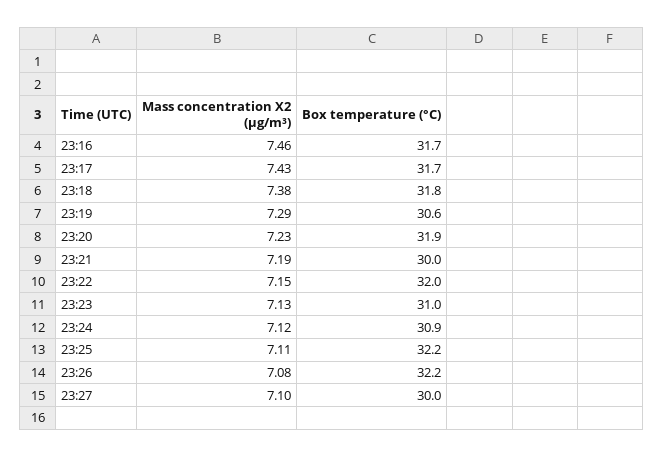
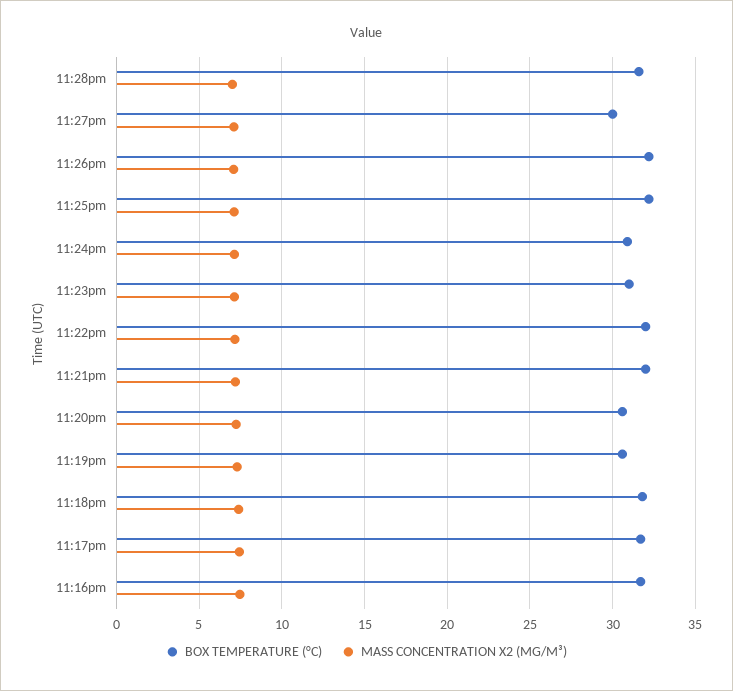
Box temperature (°C), 23:20: 31.9 -> 30.5
Box temperature (°C), 23:21: 30 -> 32
Box temperature (°C), 11:28pm: none -> 31.5
Mass concentration X2 (μg/m³), 11:28pm: none -> 7

